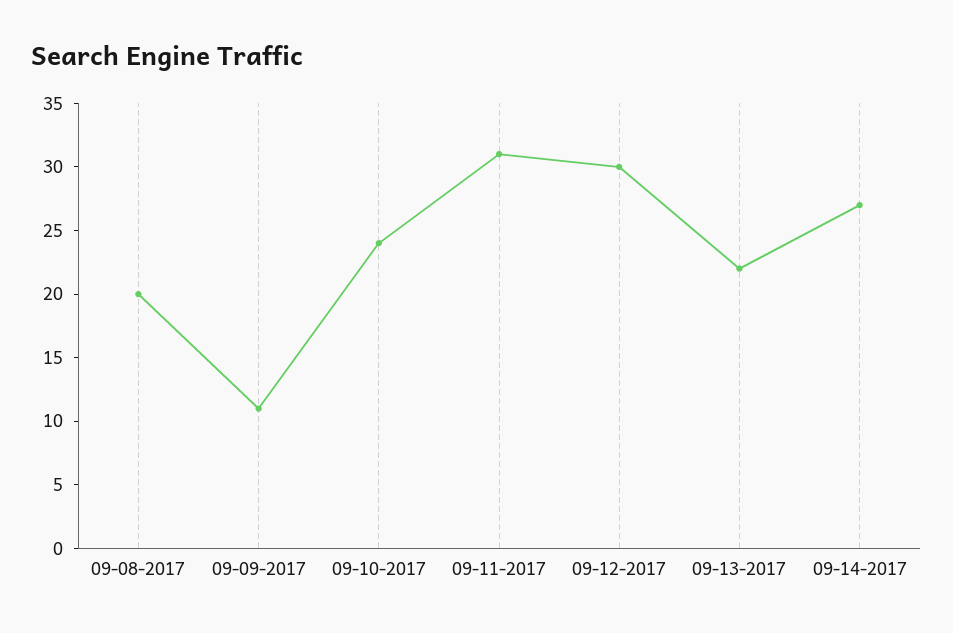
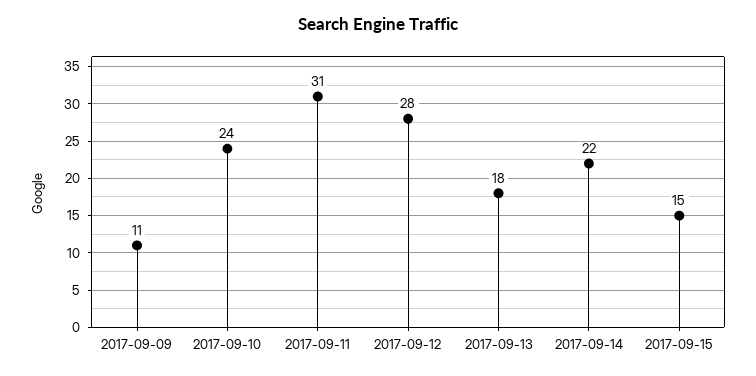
09-08-2017: 20 -> none
09-12-2017: 30 -> 28
09-13-2017: 22 -> 18
09-14-2017: 27 -> 22
2017-09-15: none -> 15

